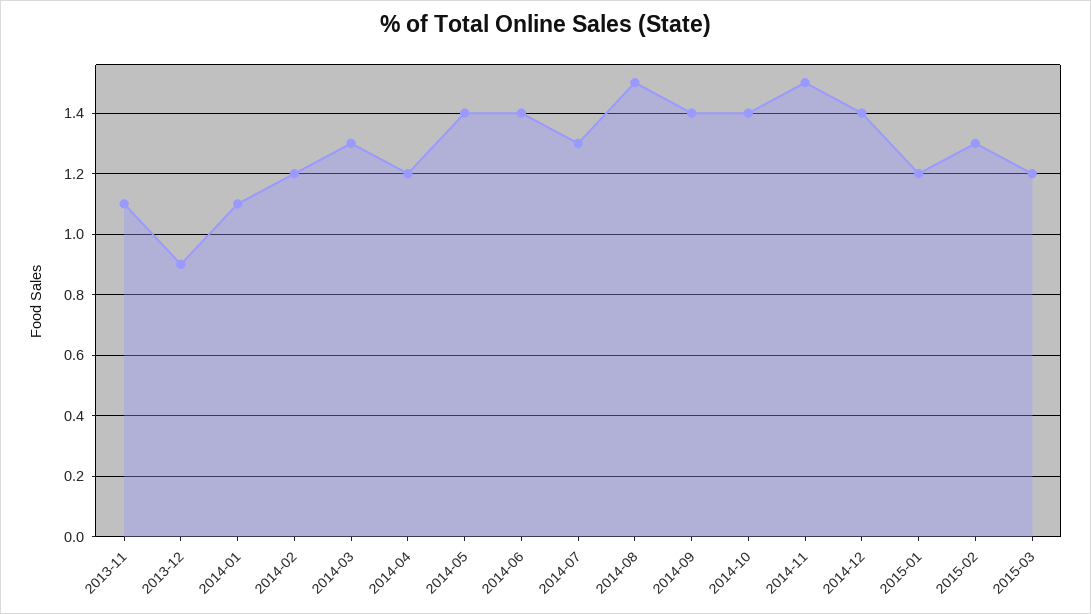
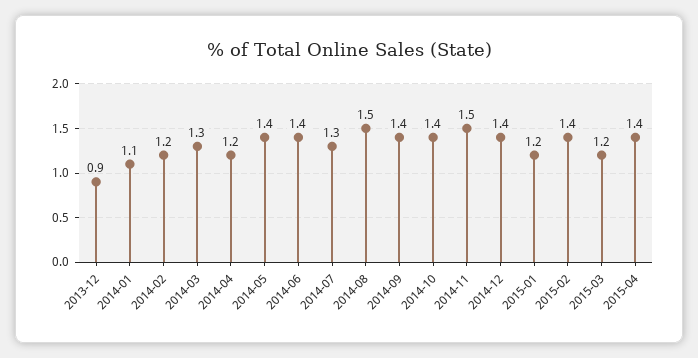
2013-11: 1.1 -> none
2015-02: 1.3 -> 1.4
2015-04: none -> 1.4

